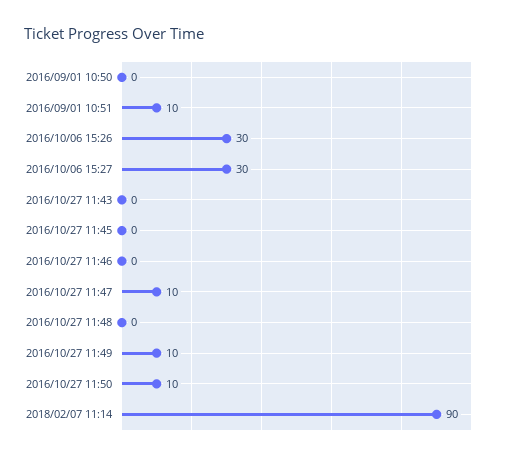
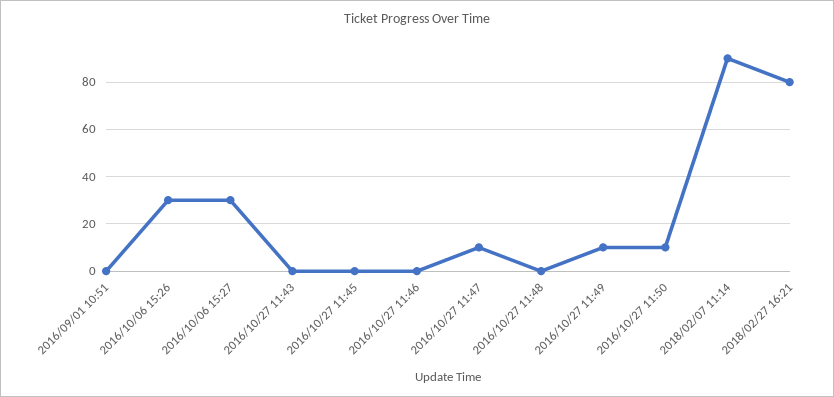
2016/09/01 10:50: 0 -> none
2016/09/01 10:51: 10 -> 0
2018/02/27 16:21: none -> 80

